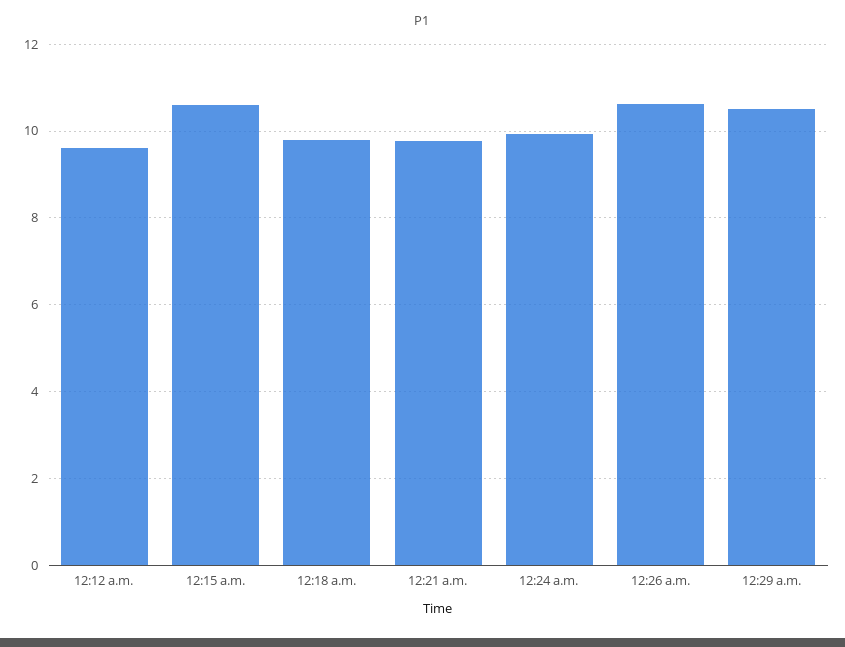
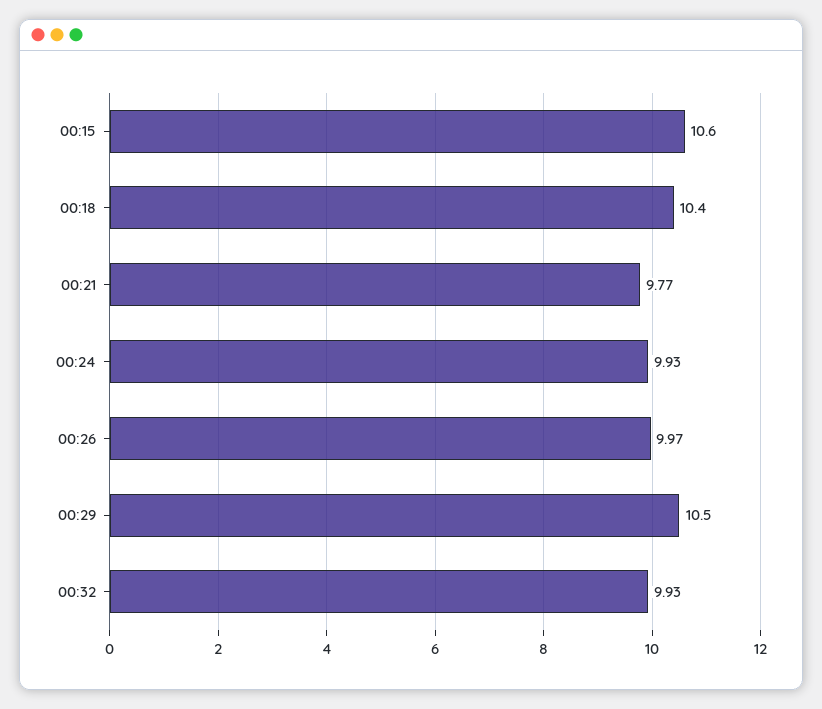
12:12 a.m.: 9.6 -> none
12:18 a.m.: 9.8 -> 10.4
12:26 a.m.: 10.6 -> 9.97
00:32: none -> 9.93

